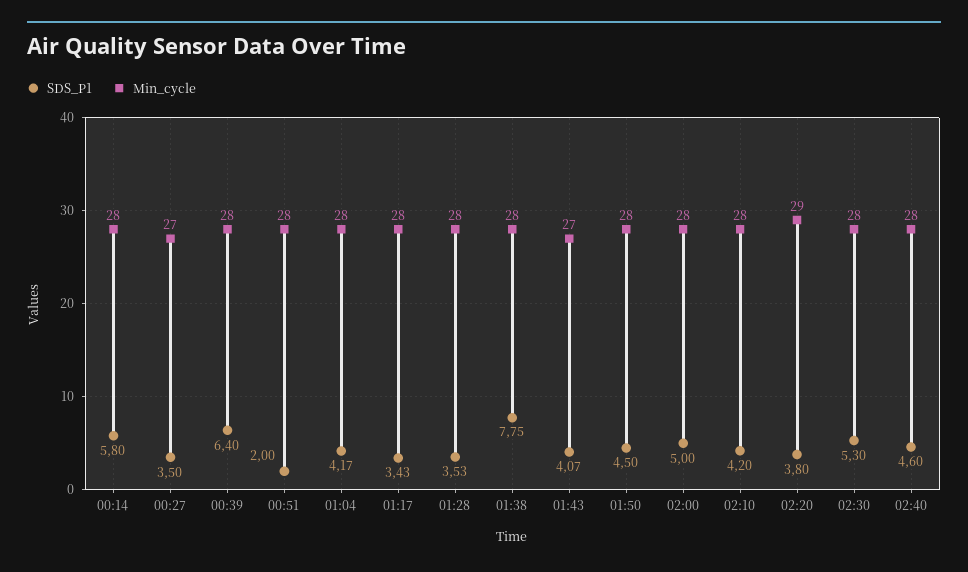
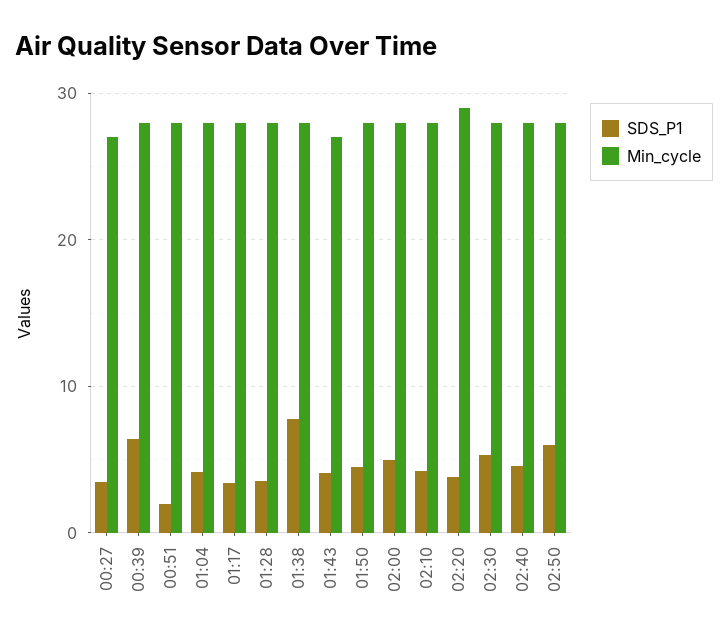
SDS_P1, 00:14: 5.8 -> none
Min_cycle, 00:14: 28 -> none
SDS_P1, 02:50: none -> 6
Min_cycle, 02:50: none -> 28

